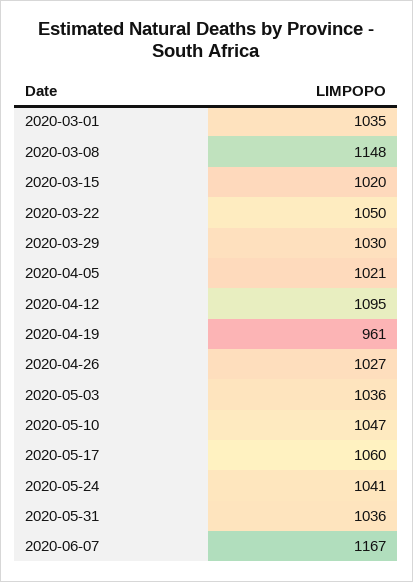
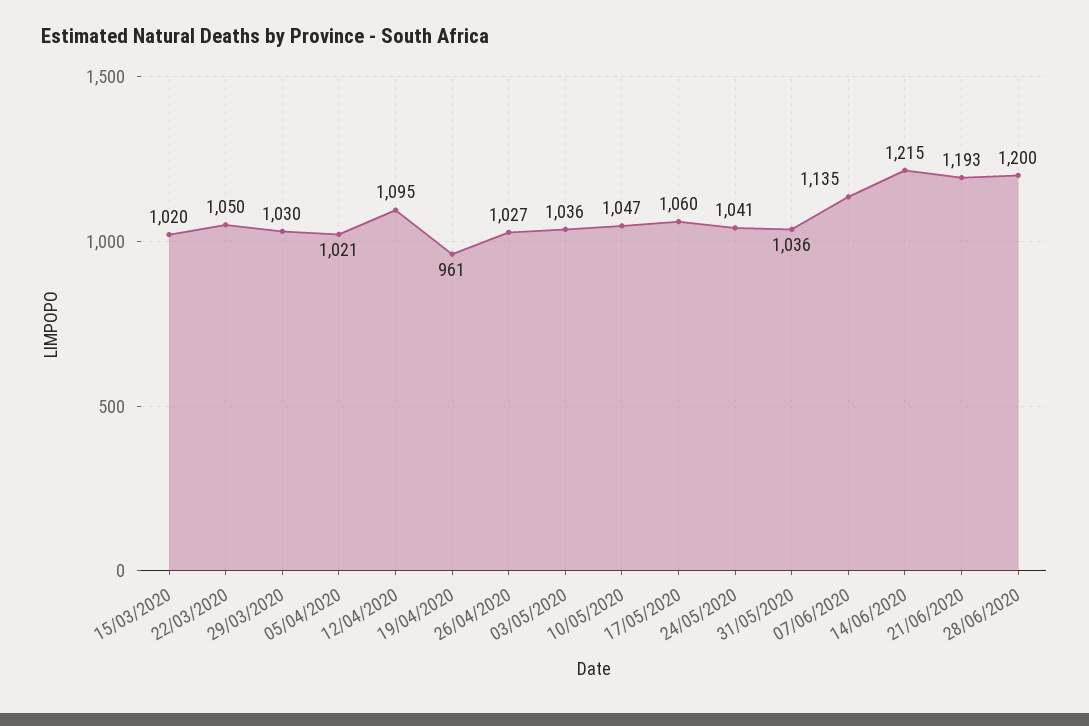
2020-03-01: 1035 -> none
2020-03-08: 1148 -> none
2020-06-07: 1167 -> 1135
14/06/2020: none -> 1215
21/06/2020: none -> 1193
28/06/2020: none -> 1200

